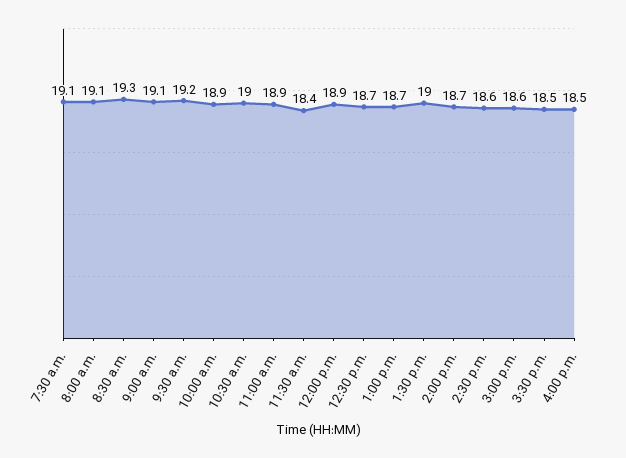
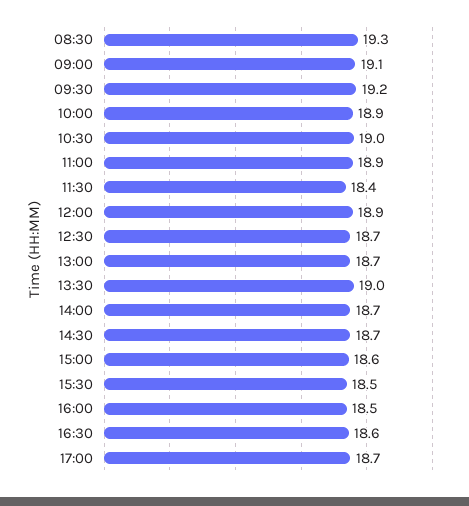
7:30 a.m.: 19.1 -> none
8:00 a.m.: 19.1 -> none
2:30 p.m.: 18.6 -> 18.7
16:30: none -> 18.6
17:00: none -> 18.7

